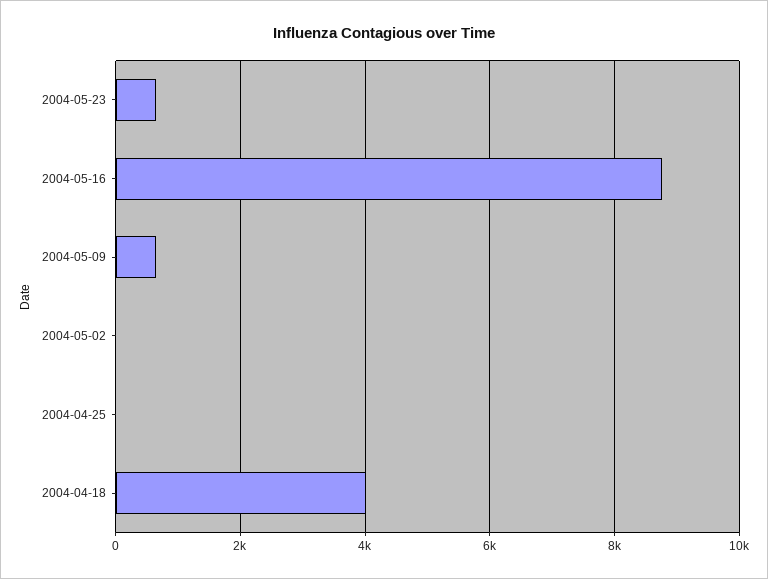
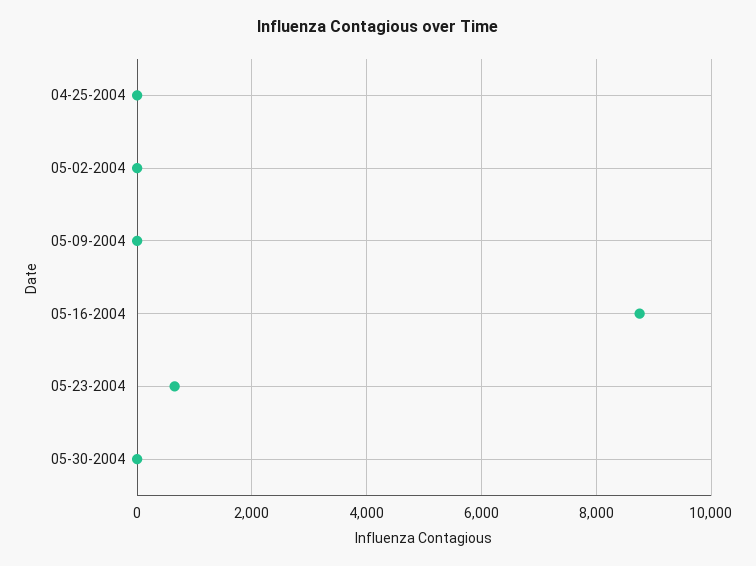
2004-05-09: 600 -> 0
2004-04-18: 4000 -> none
05-30-2004: none -> 0

